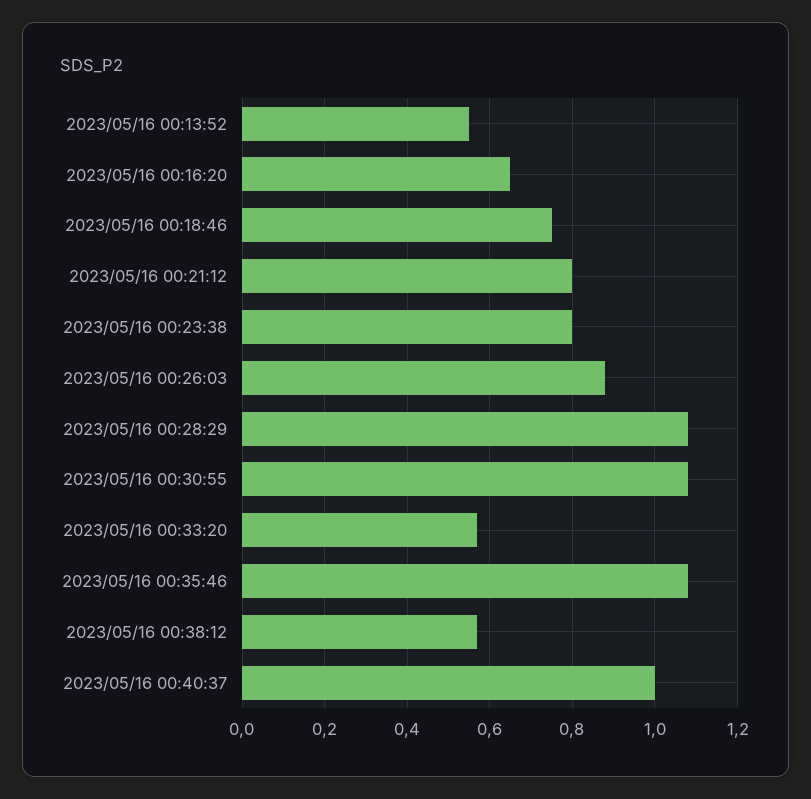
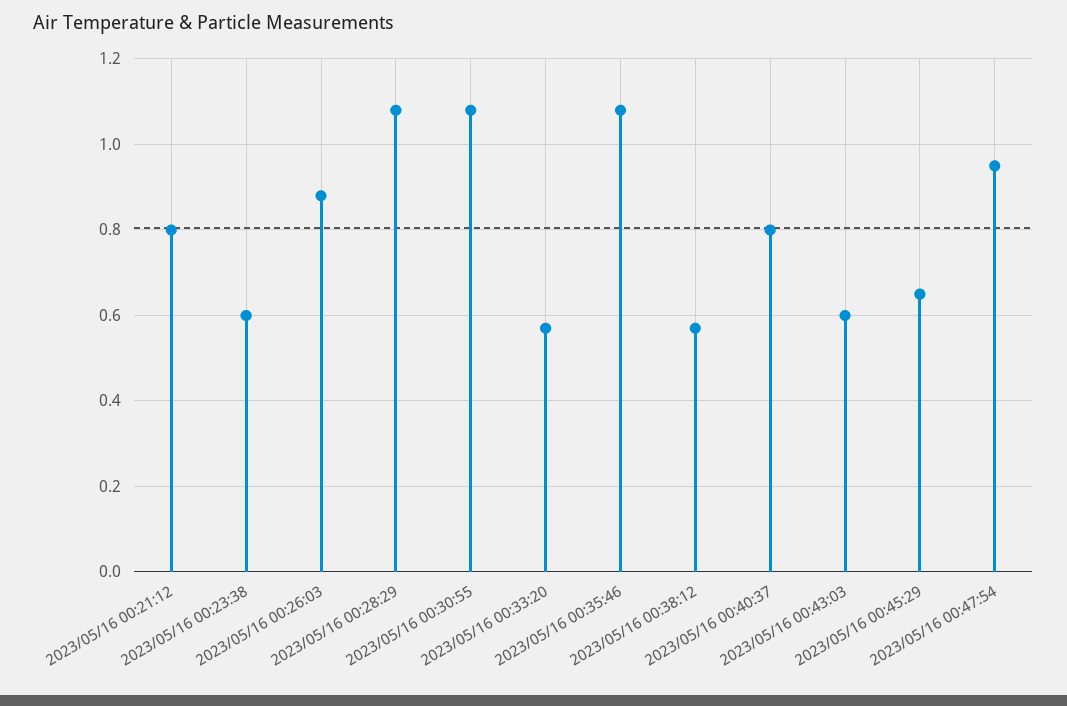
2023/05/16 00:13:52: 0.55 -> none
2023/05/16 00:16:20: 0.65 -> none
2023/05/16 00:18:46: 0.75 -> none
2023/05/16 00:23:38: 0.8 -> 0.6
2023/05/16 00:40:37: 1 -> 0.8
2023/05/16 00:43:03: none -> 0.6
2023/05/16 00:45:29: none -> 0.65
2023/05/16 00:47:54: none -> 0.95

